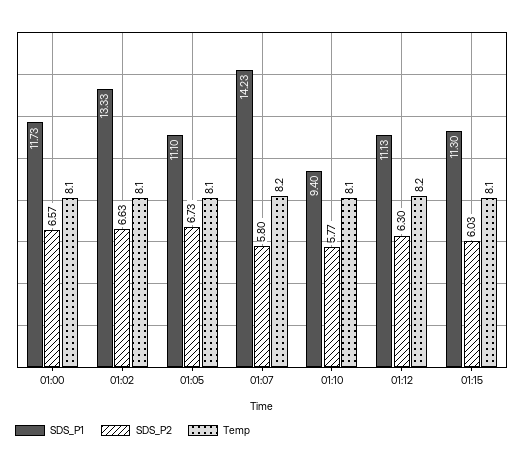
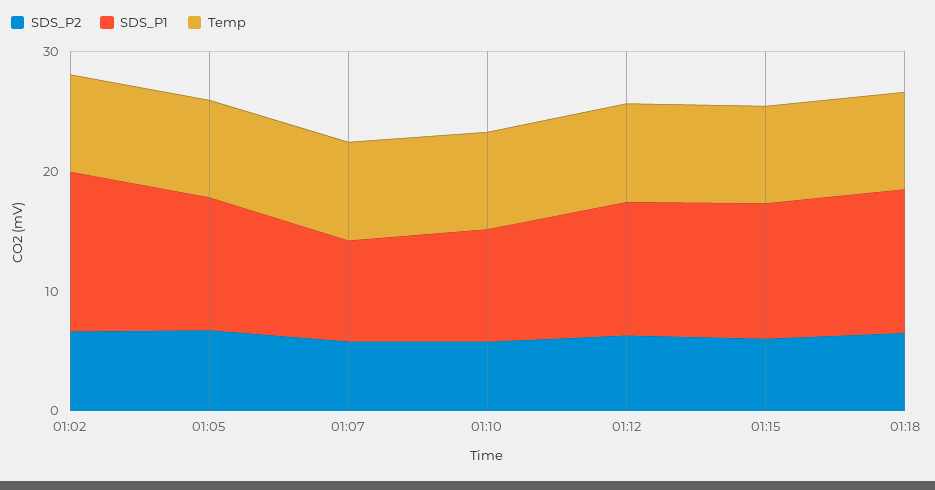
SDS_P1, 01:00: 11.73 -> none
SDS_P2, 01:00: 6.57 -> none
Temp, 01:00: 8.1 -> none
SDS_P1, 01:07: 14.23 -> 8
SDS_P2, 01:18: none -> 6
SDS_P1, 01:18: none -> 12
Temp, 01:18: none -> 8

